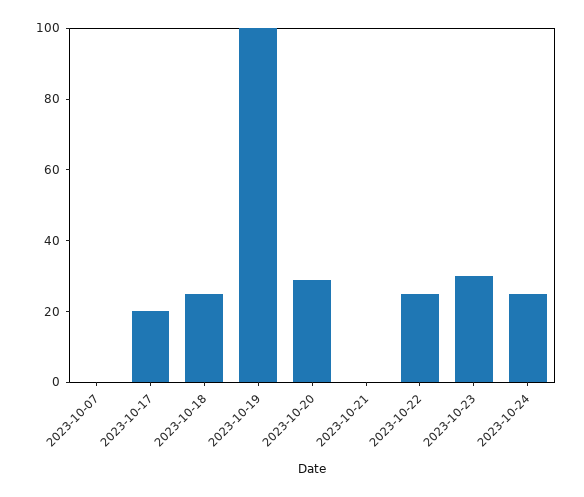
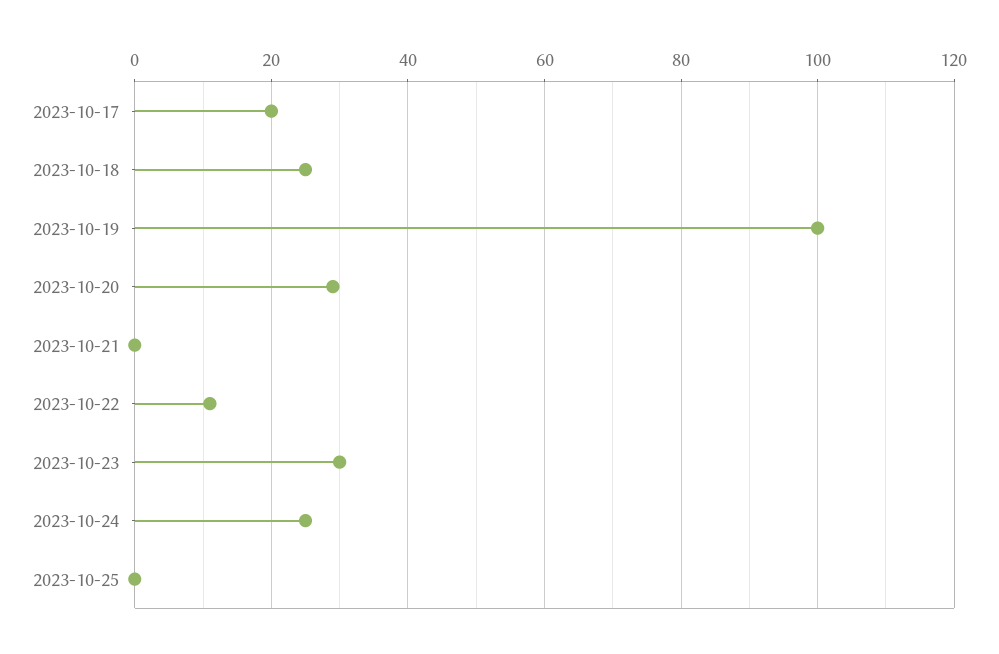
2023-10-07: 0 -> none
2023-10-22: 25 -> 10
2023-10-25: none -> 0

